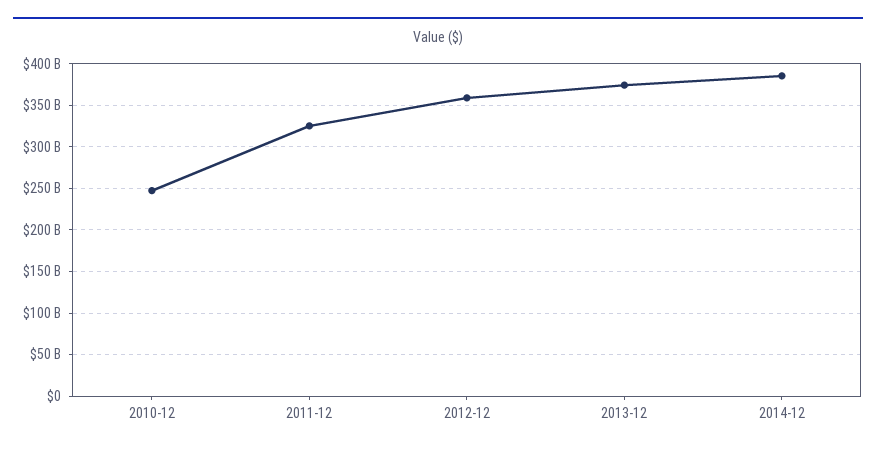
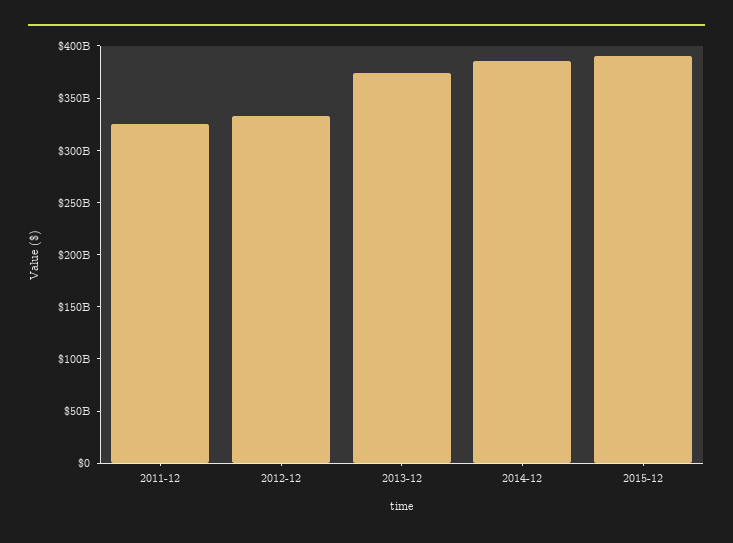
2010-12: 250000000000 -> none
2012-12: 360000000000 -> 330000000000
2015-12: none -> 390000000000

